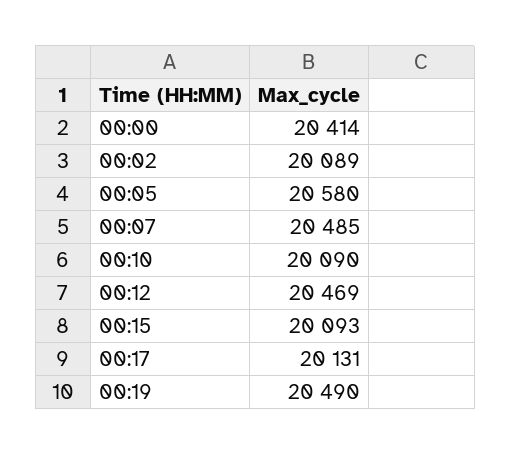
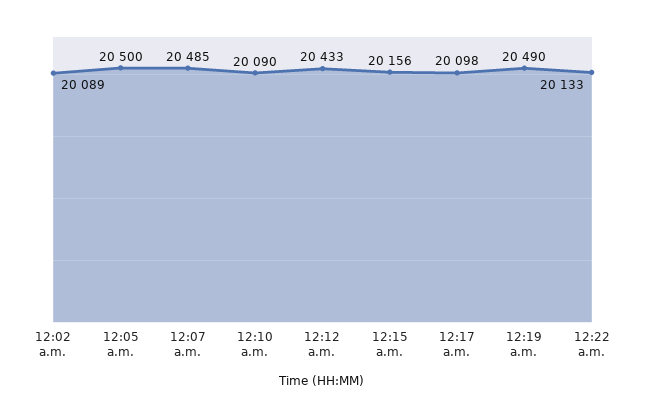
00:00: 20414 -> none
00:05: 20580 -> 20500
00:12: 20469 -> 20433
00:15: 20093 -> 20156
00:17: 20131 -> 20098
12:22 a.m.: none -> 20133

